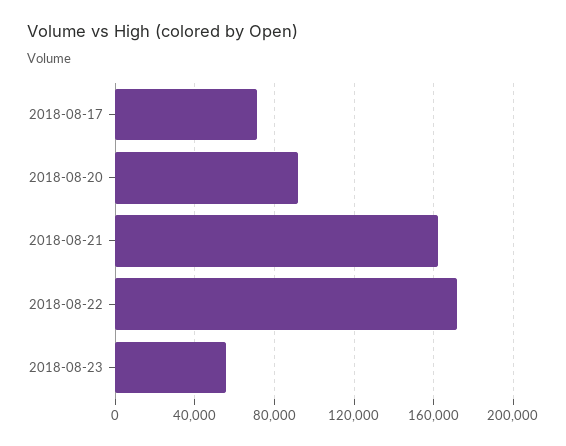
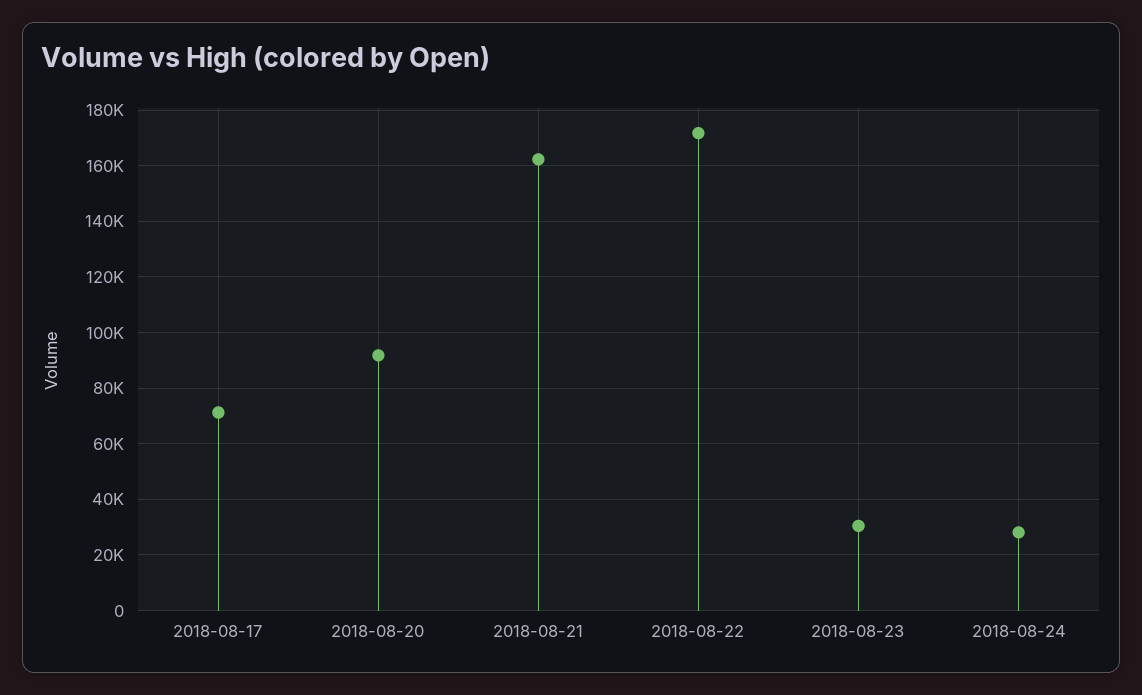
2018-08-23: 55000 -> 30000
2018-08-24: none -> 27500

